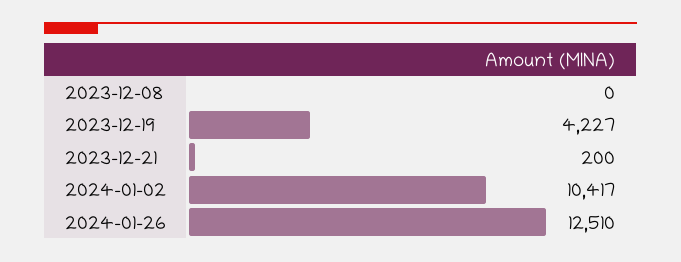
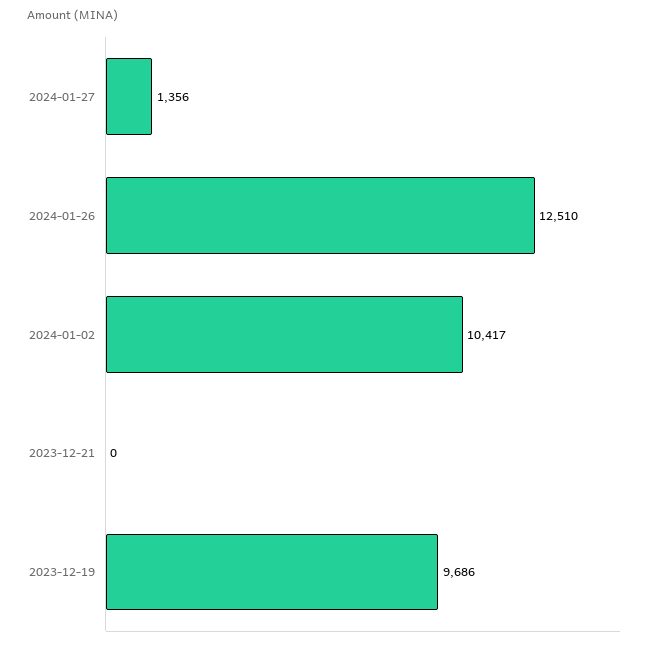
2023-12-08: 0 -> none
2023-12-19: 4227 -> 9686
2023-12-21: 200 -> 0
2024-01-27: none -> 1356

